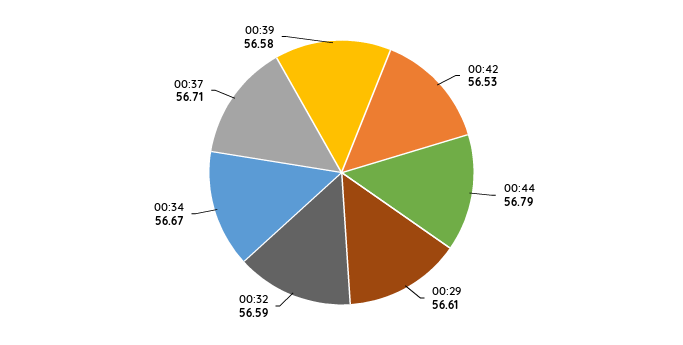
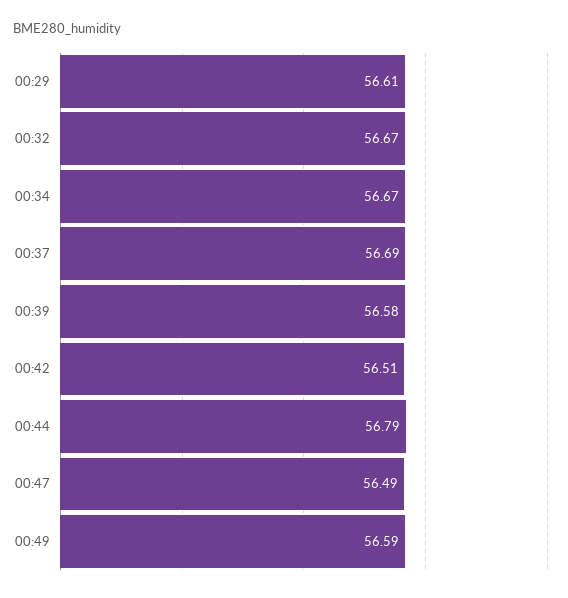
00:42: 56.53 -> 56.51
00:32: 56.59 -> 56.67
00:37: 56.71 -> 56.69
00:47: none -> 56.49
00:49: none -> 56.59

